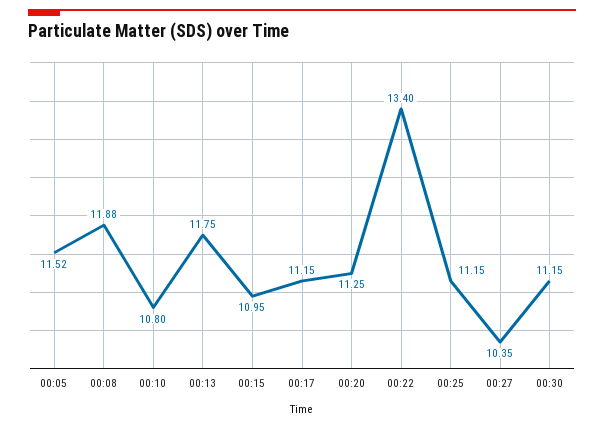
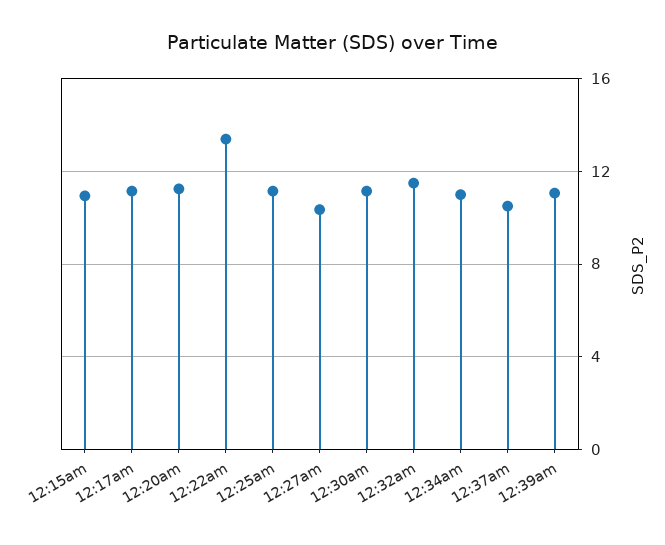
00:05: 11.52 -> none
00:08: 11.88 -> none
00:10: 10.8 -> none
00:13: 11.75 -> none
12:32am: none -> 11.5
12:34am: none -> 11
12:37am: none -> 10.5
12:39am: none -> 11

